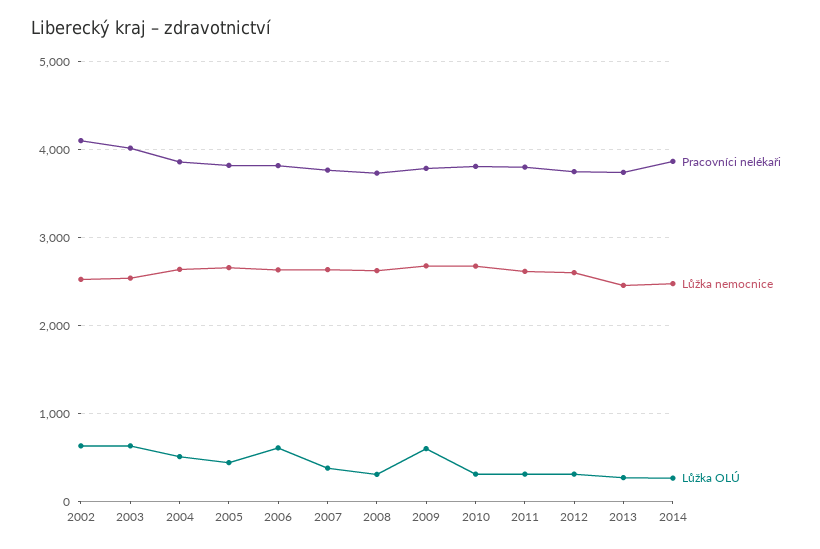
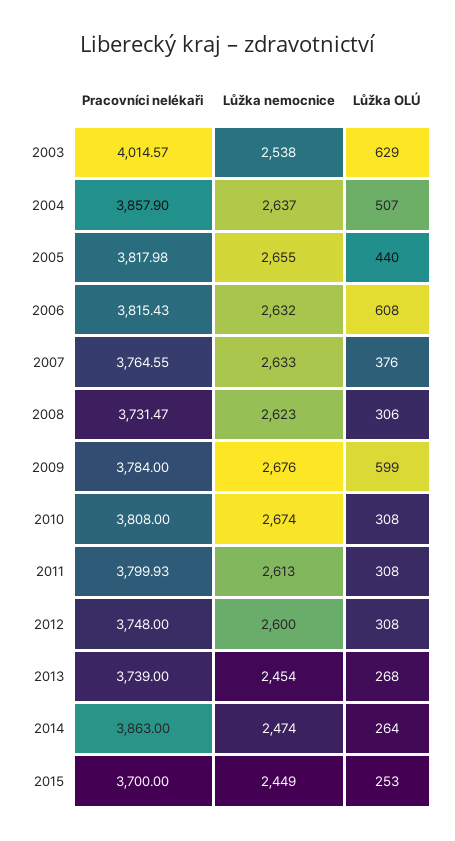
Pracovníci nelékaři, 2002: 4100 -> none
Lůžka nemocnice, 2002: 2500 -> none
Lůžka OLÚ, 2002: 600 -> none
Pracovníci nelékaři, 2015: none -> 3700
Lůžka nemocnice, 2015: none -> 2449
Lůžka OLÚ, 2015: none -> 253

